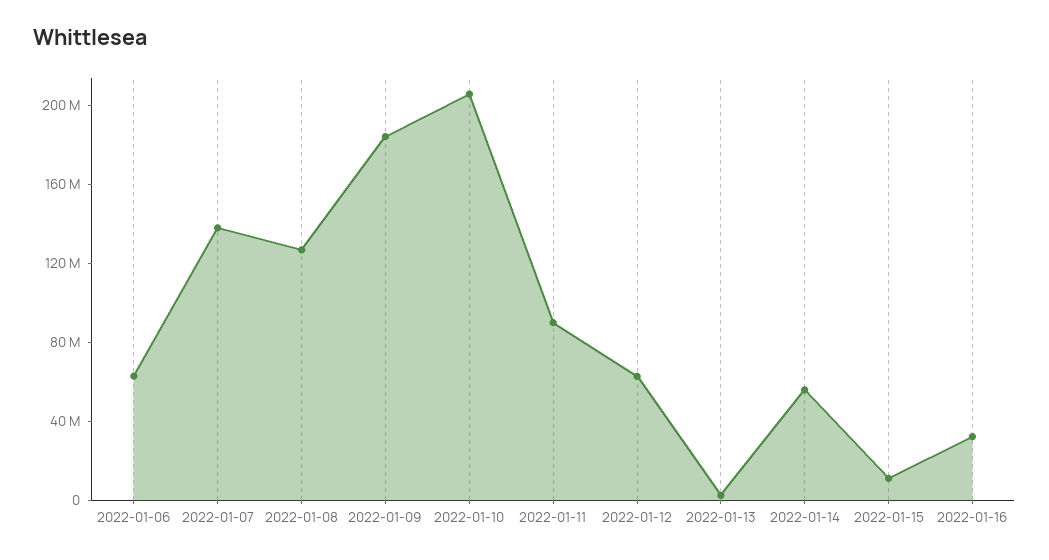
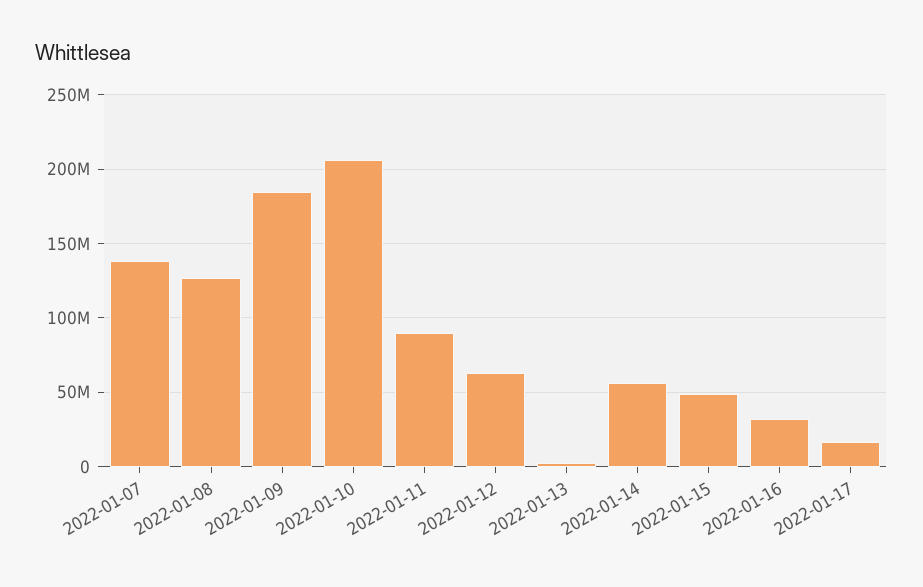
2022-01-06: 60000000 -> none
2022-01-15: 10000000 -> 50000000
2022-01-17: none -> 15000000

